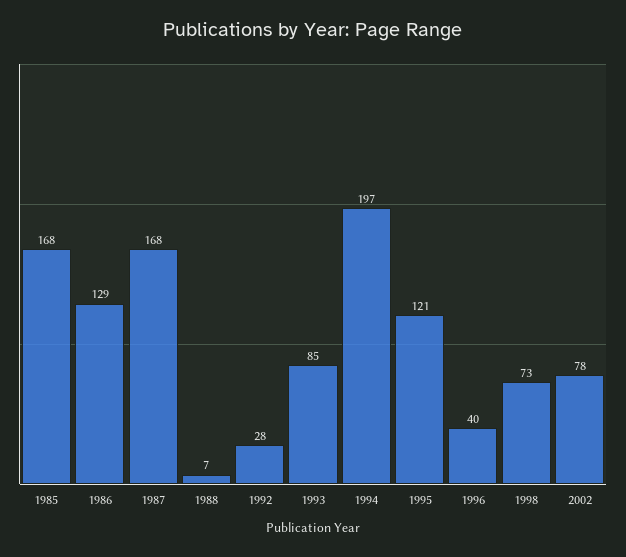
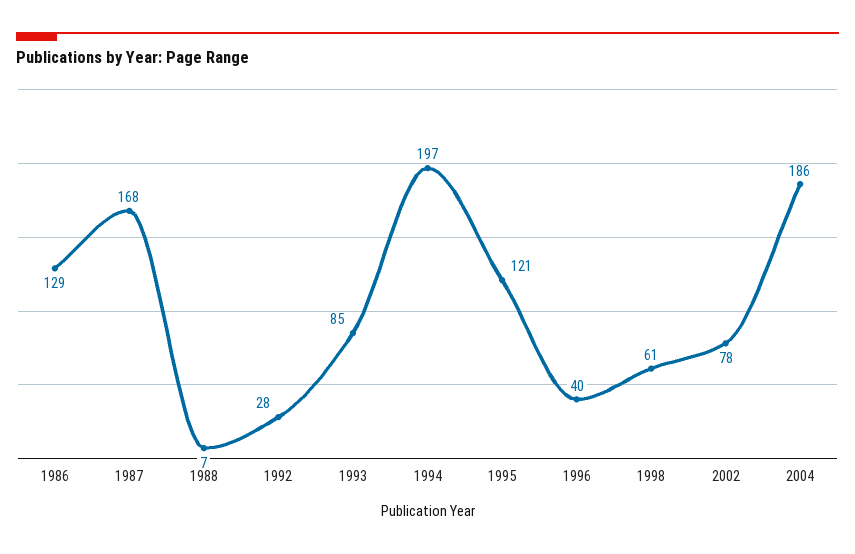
1985: 168 -> none
1998: 73 -> 61
2004: none -> 186

